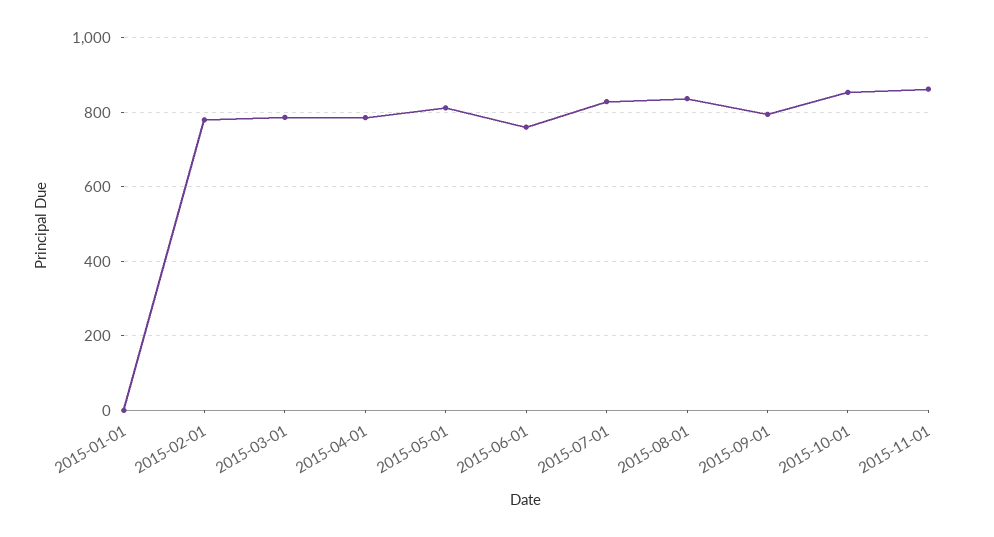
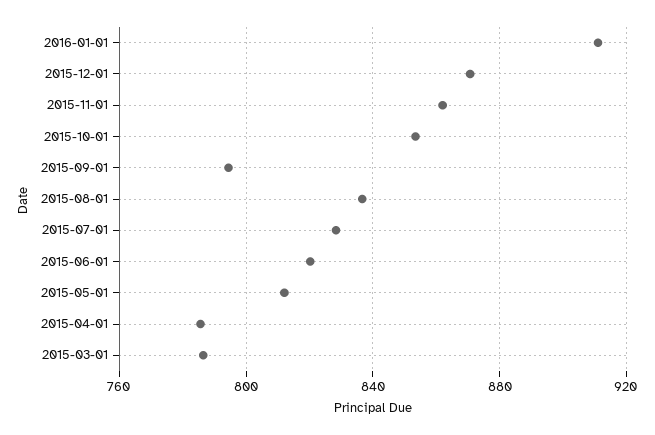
2015-01-01: 0 -> none
2015-02-01: 780 -> none
2015-06-01: 760 -> 820
2016-01-01: none -> 910
2015-12-01: none -> 870

